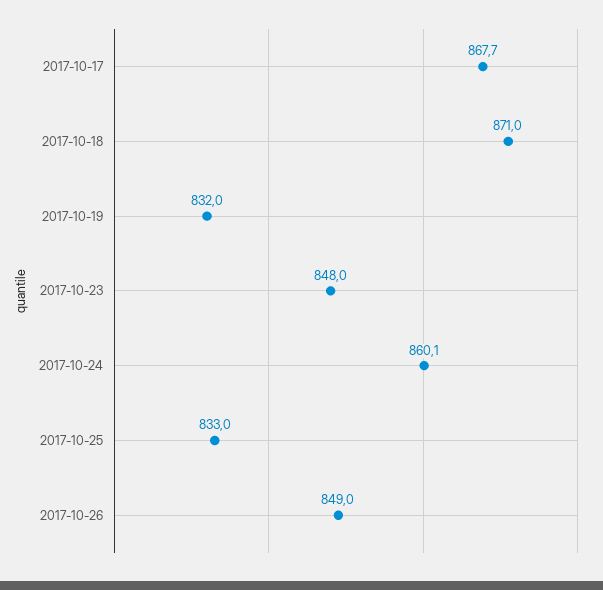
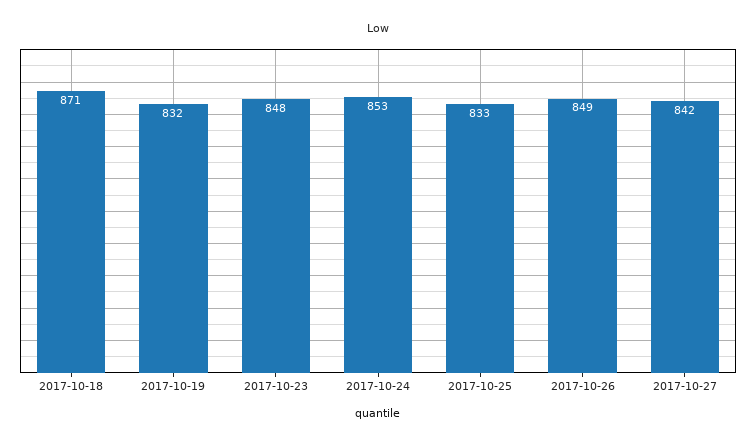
2017-10-17: 867.7 -> none
2017-10-24: 860.1 -> 853
2017-10-27: none -> 842

